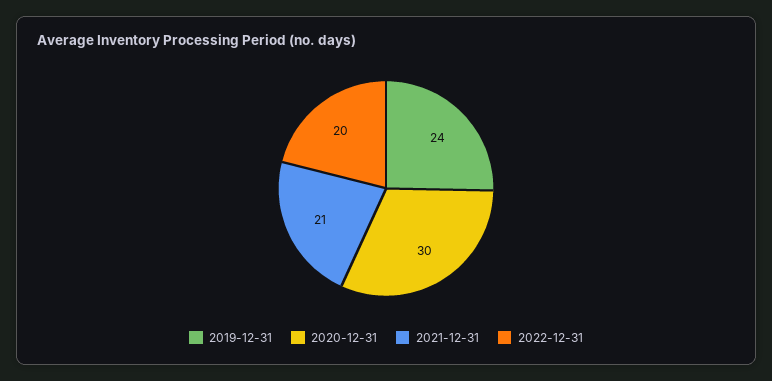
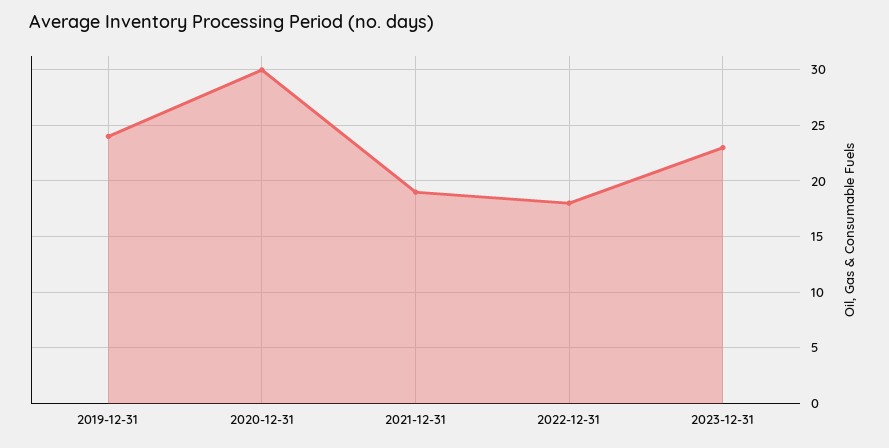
2021-12-31: 21 -> 19
2022-12-31: 20 -> 18
2023-12-31: none -> 23

